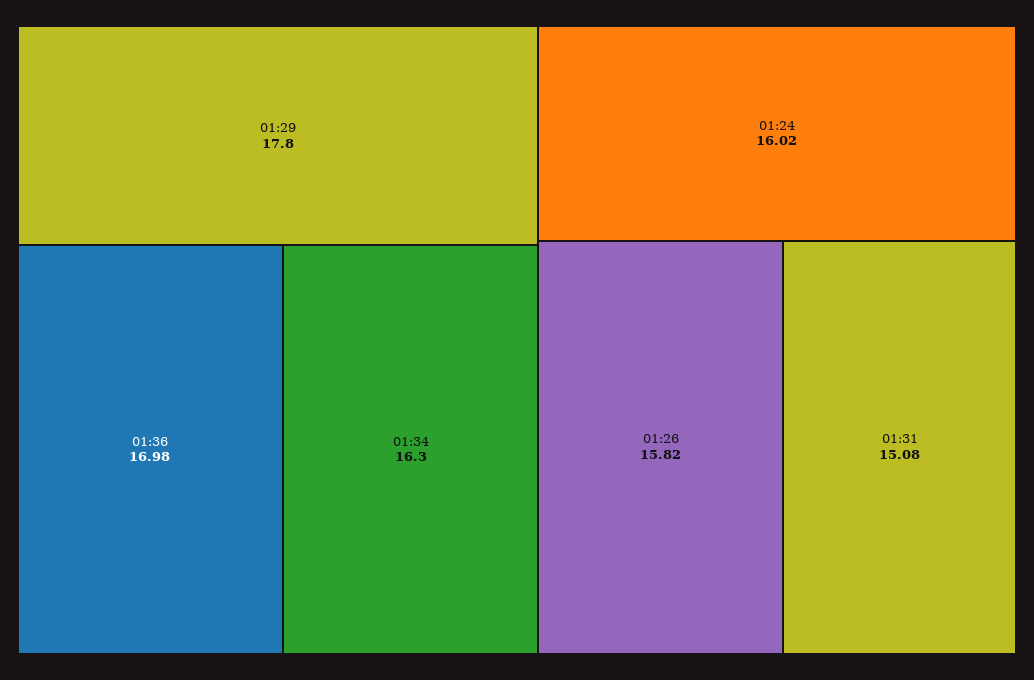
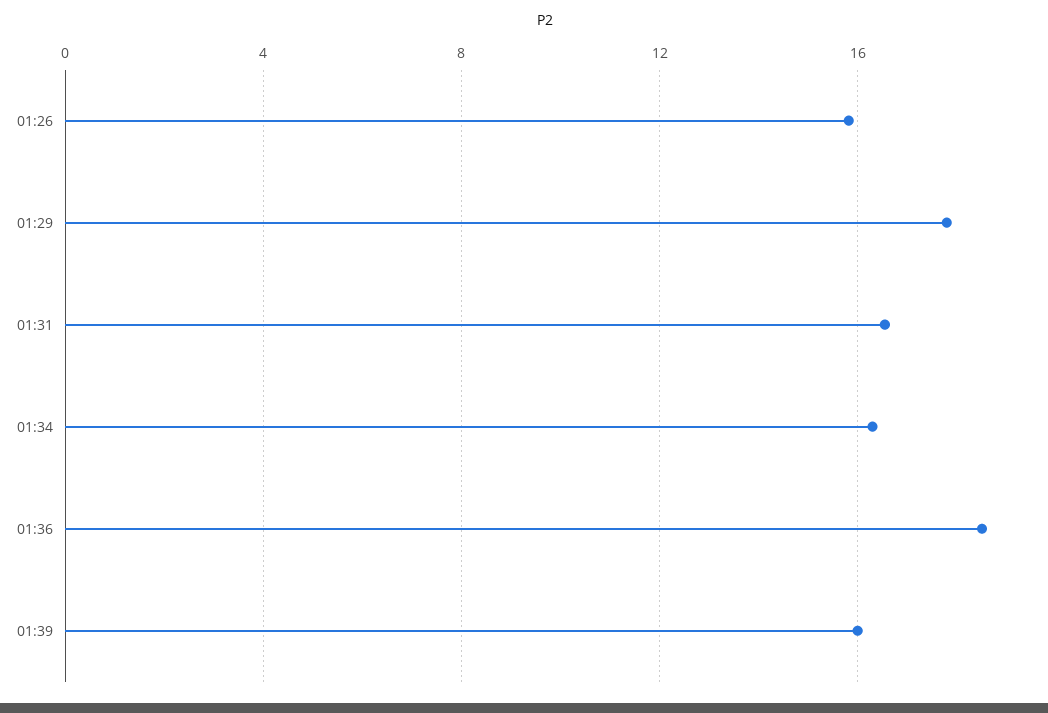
01:36: 16.98 -> 18.5
01:24: 16.02 -> none
01:31: 15.08 -> 16.5
01:39: none -> 16

